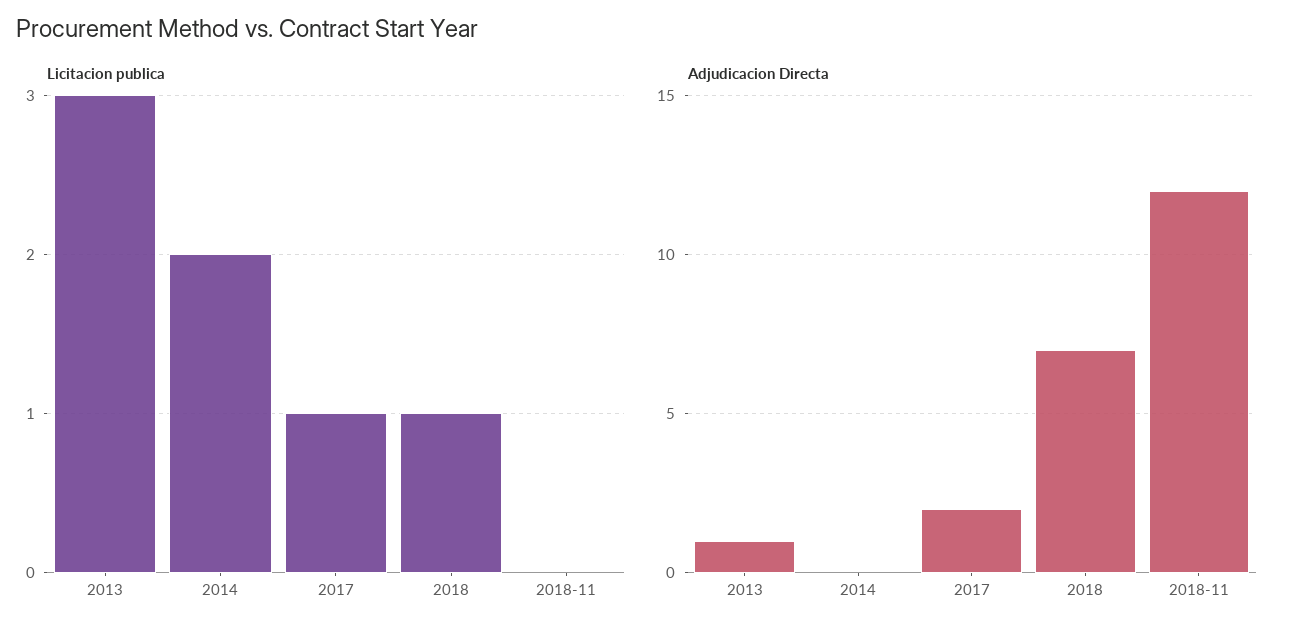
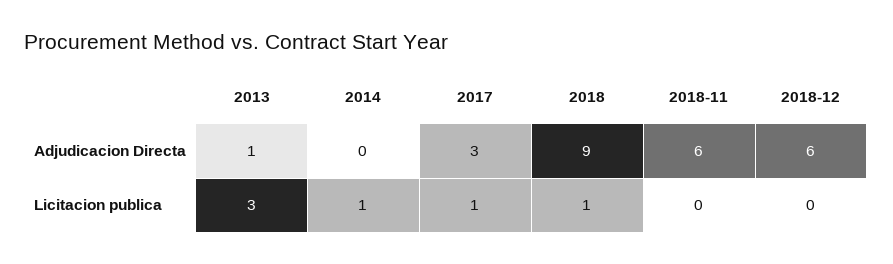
Licitacion publica, 2014: 2 -> 1
Adjudicacion Directa, 2017: 2 -> 3
Adjudicacion Directa, 2018: 7 -> 9
Adjudicacion Directa, 2018-11: 12 -> 6
Adjudicacion Directa, 2018-12: none -> 6
Licitacion publica, 2018-12: none -> 0

